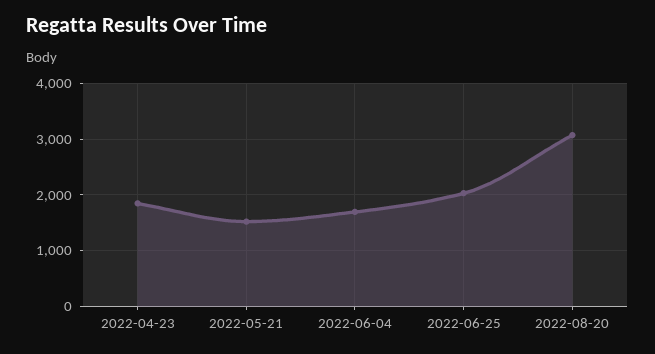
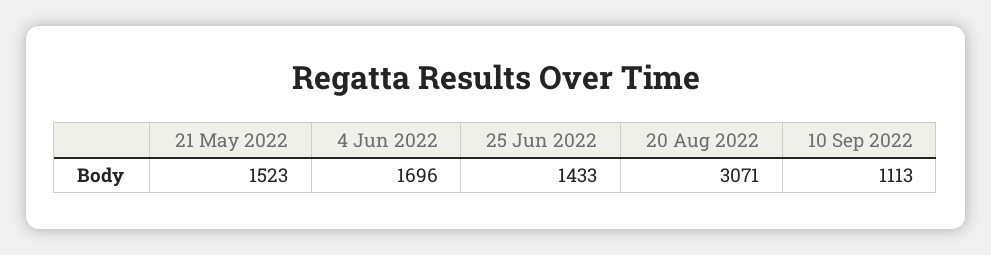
2022-04-23: 1800 -> none
2022-06-25: 2000 -> 1433
10 Sep 2022: none -> 1113

